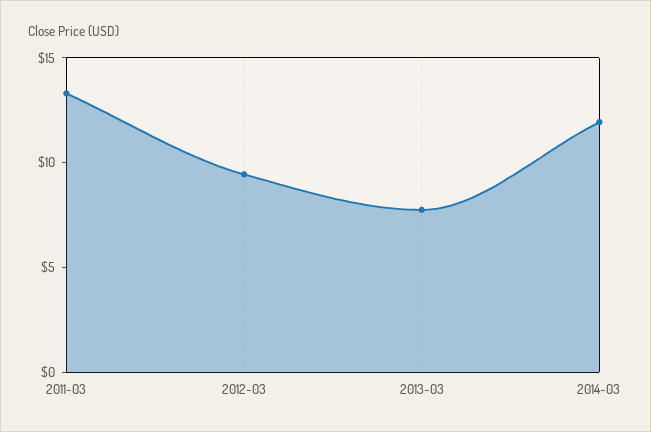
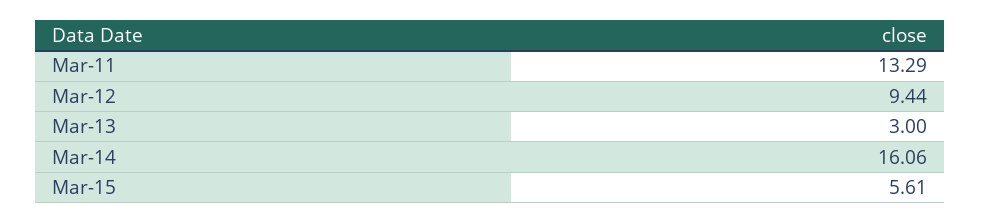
2013-03: 8 -> 3
2014-03: 12 -> 16.06
Mar-15: none -> 5.61

